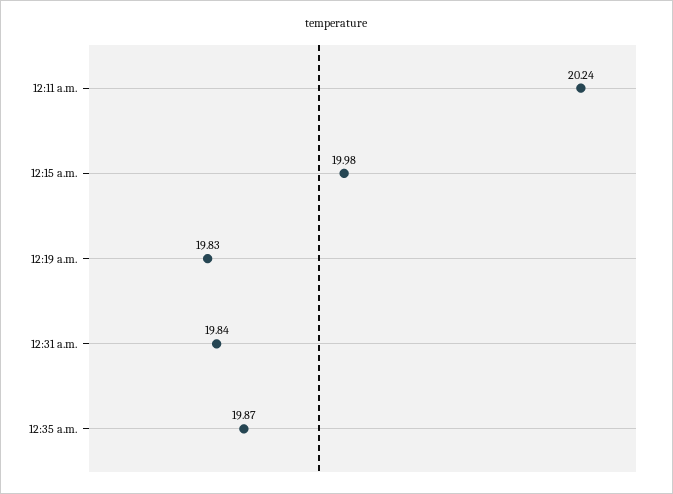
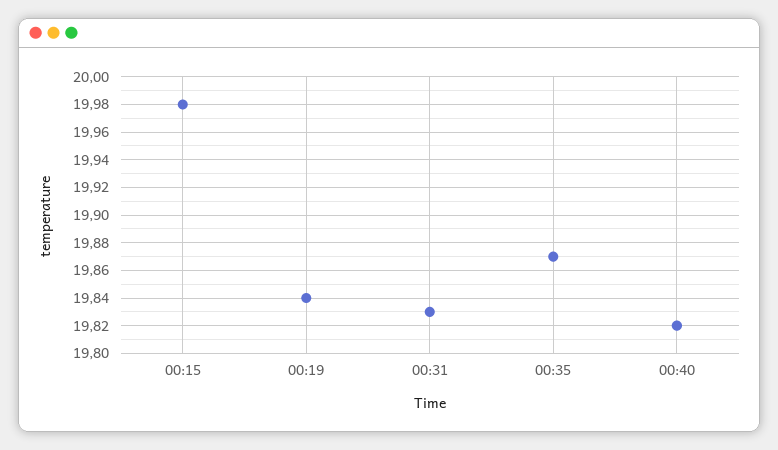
12:11 a.m.: 20.24 -> none
12:19 a.m.: 19.83 -> 19.84
12:31 a.m.: 19.84 -> 19.83
00:40: none -> 19.82

